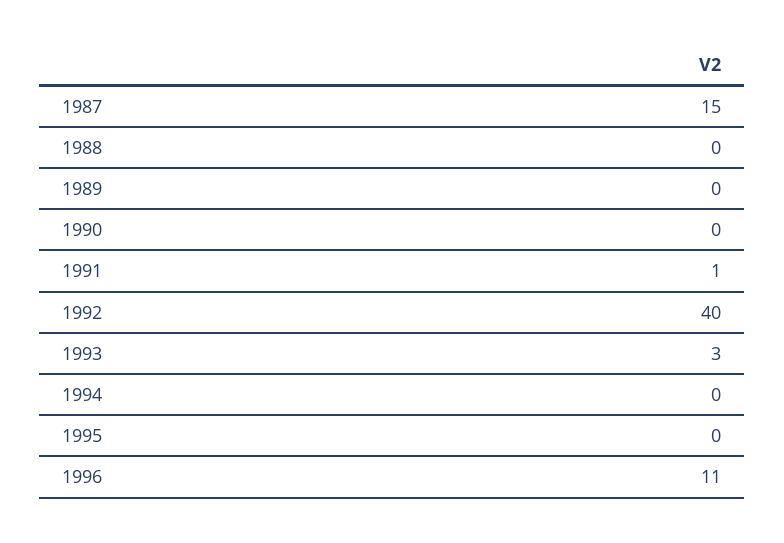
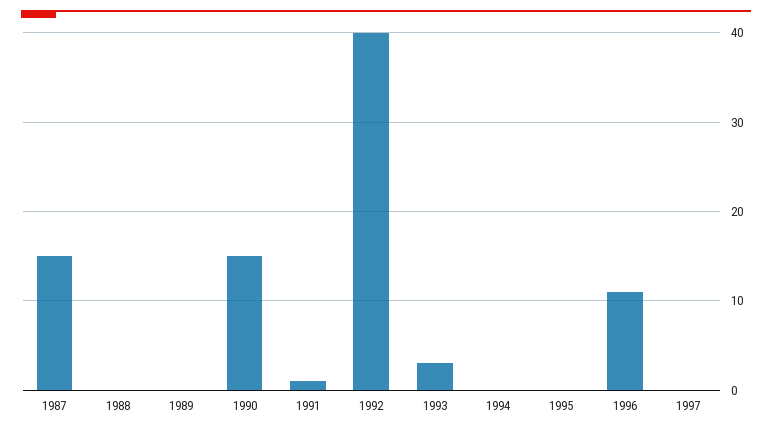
1990: 0 -> 15
1997: none -> 0

